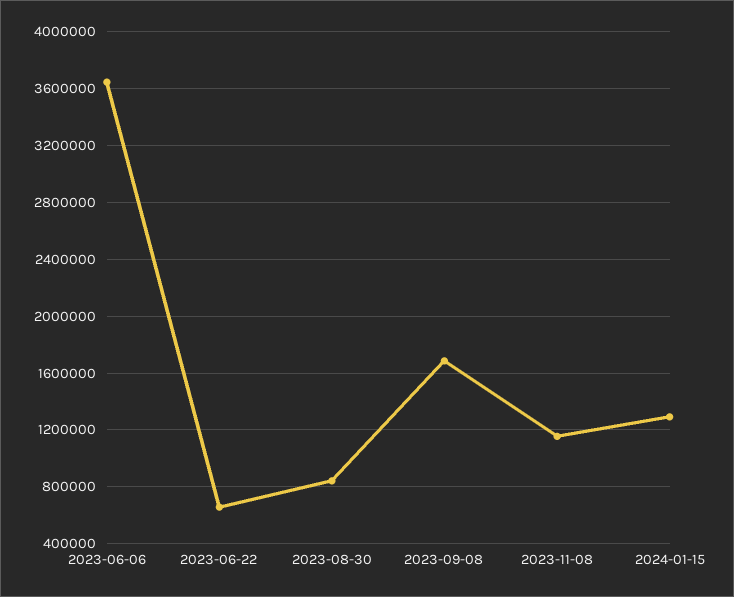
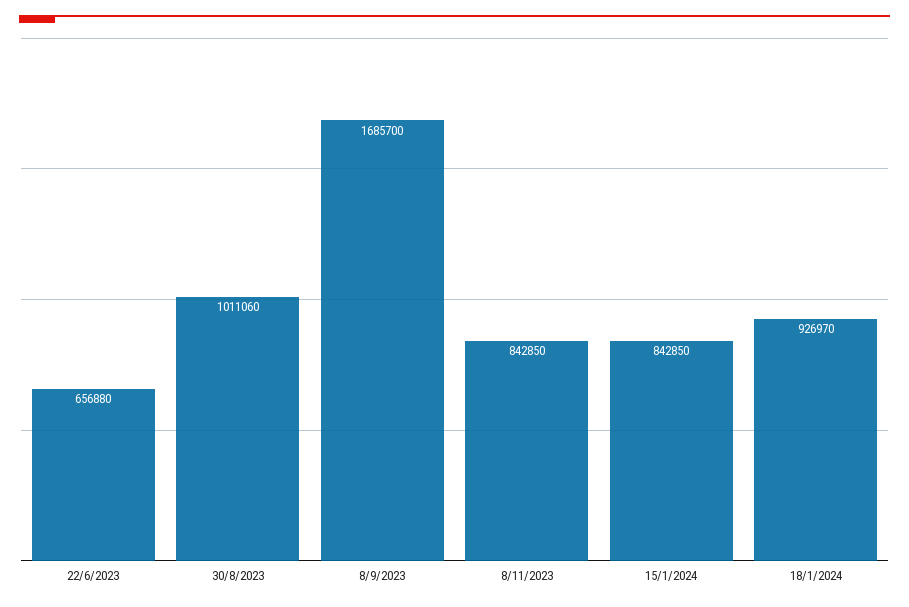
2023-06-06: 3650000 -> none
2023-08-30: 850000 -> 1011060
2023-11-08: 1150000 -> 842850
2024-01-15: 1300000 -> 842850
18/1/2024: none -> 926970

